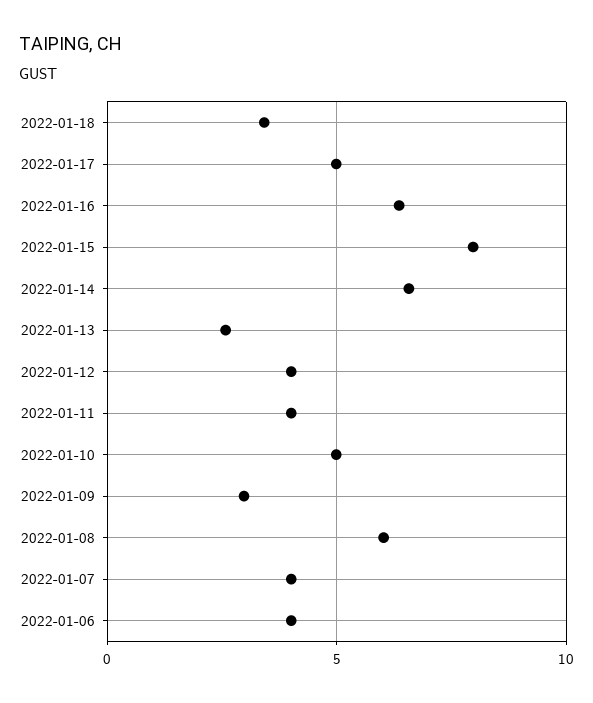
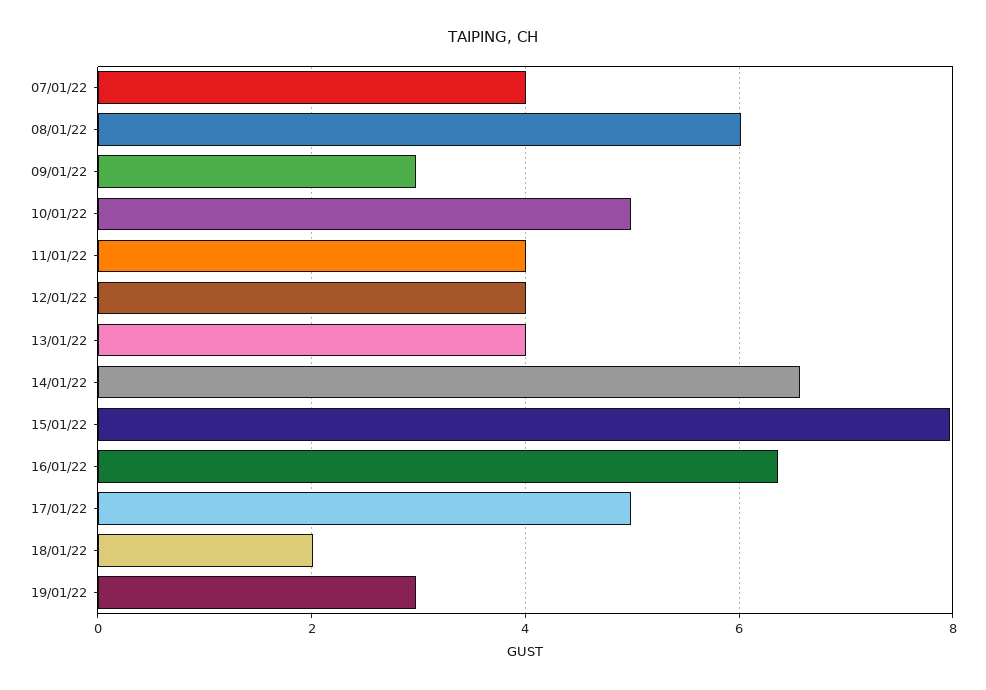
2022-01-18: 3.5 -> 2
2022-01-13: 2.5 -> 4
2022-01-06: 4 -> none
19/01/22: none -> 3

